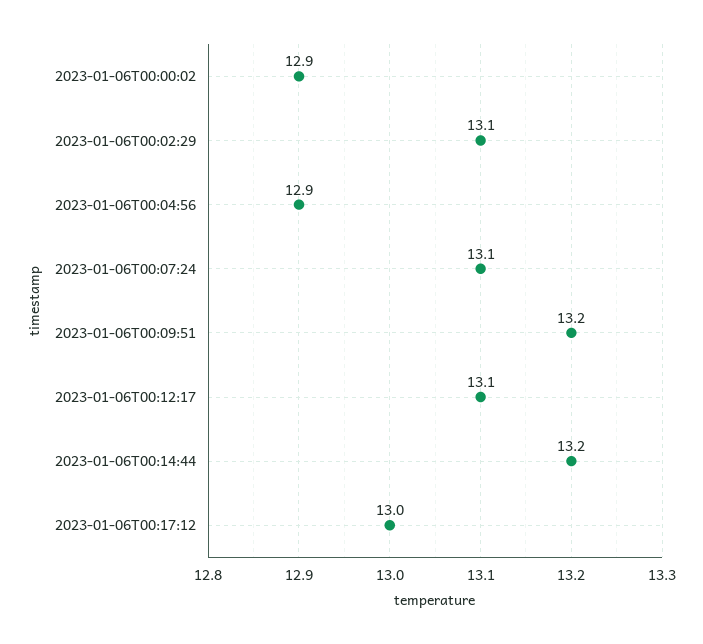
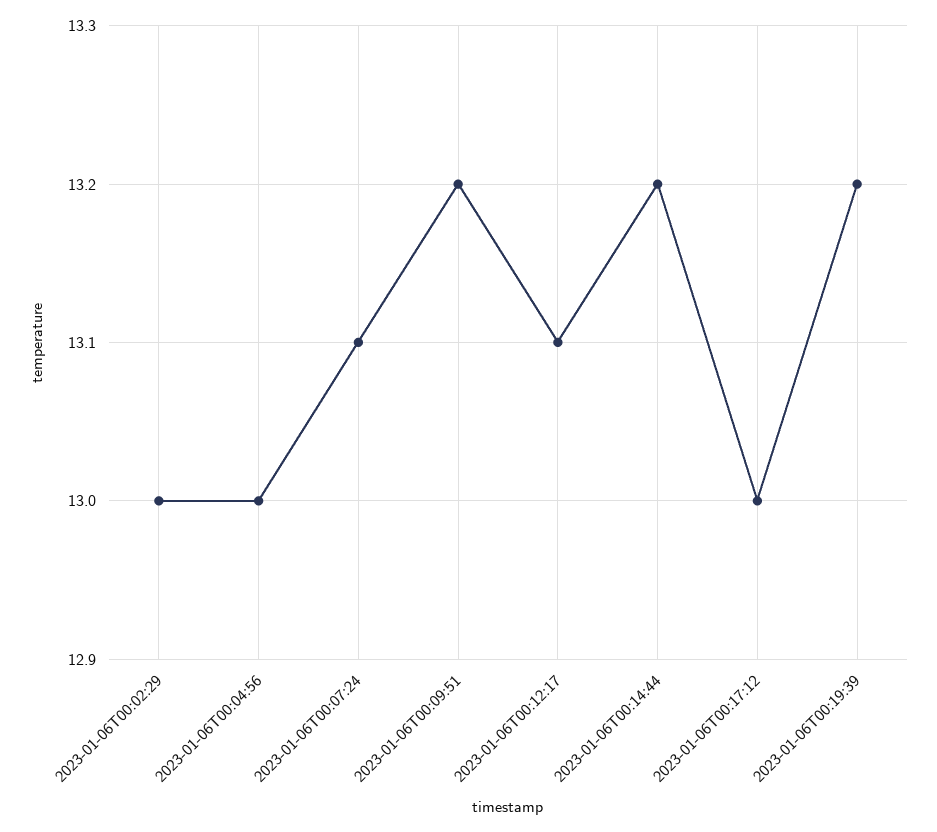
2023-01-06T00:00:02: 12.9 -> none
2023-01-06T00:02:29: 13.1 -> 13
2023-01-06T00:04:56: 12.9 -> 13
2023-01-06T00:19:39: none -> 13.2

